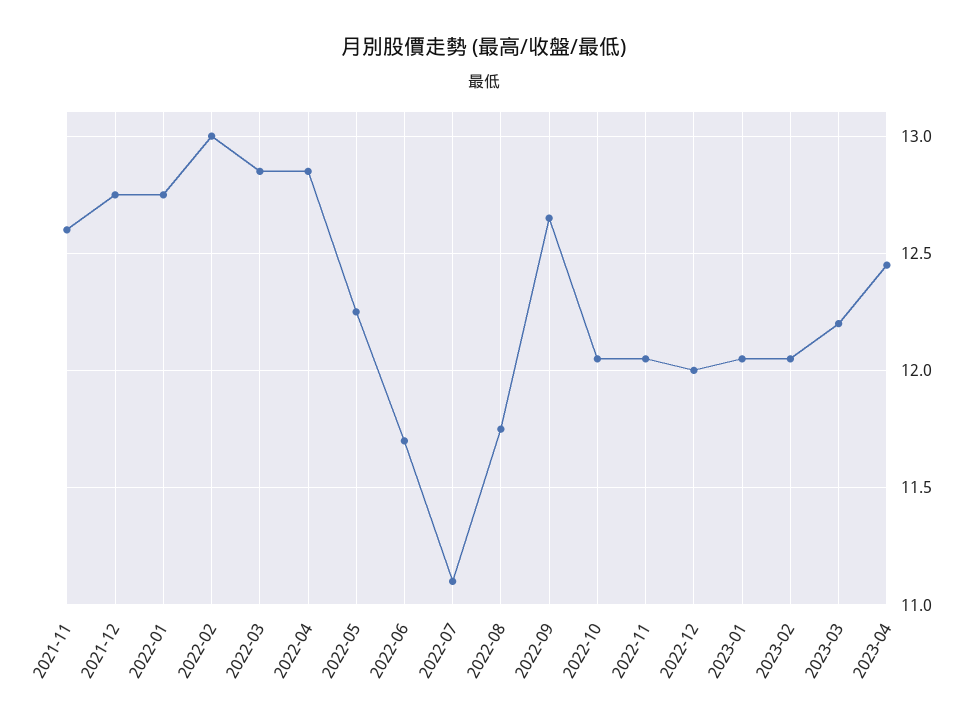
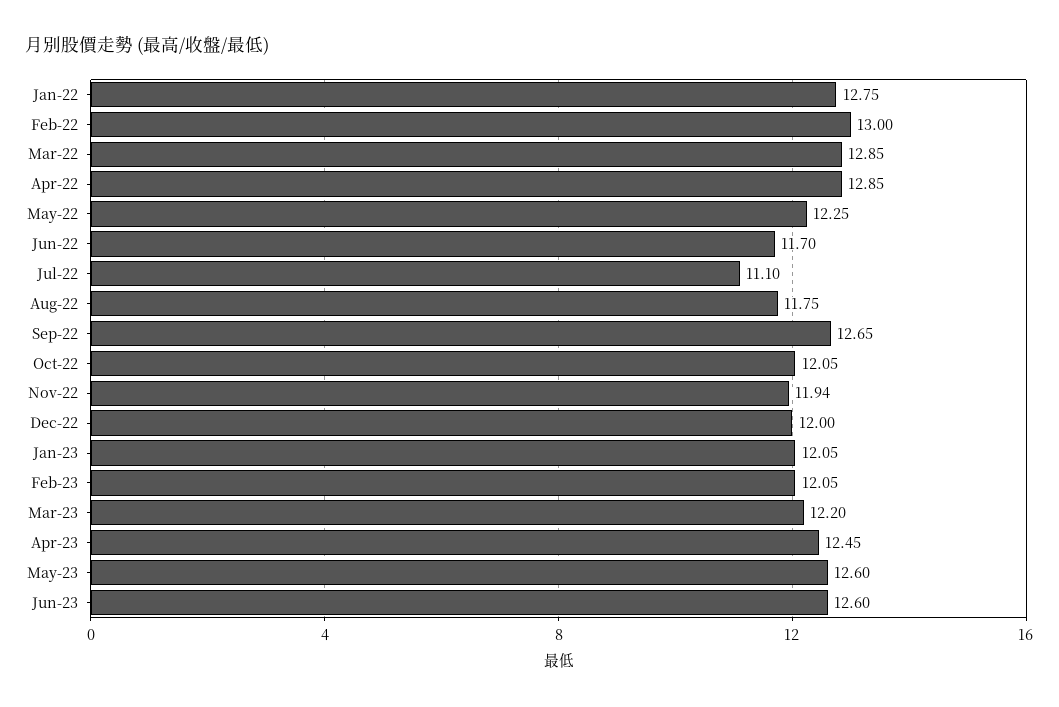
2021-11: 12.6 -> none
2021-12: 12.75 -> none
2022-11: 12.05 -> 11.94
May-23: none -> 12.6
Jun-23: none -> 12.6

